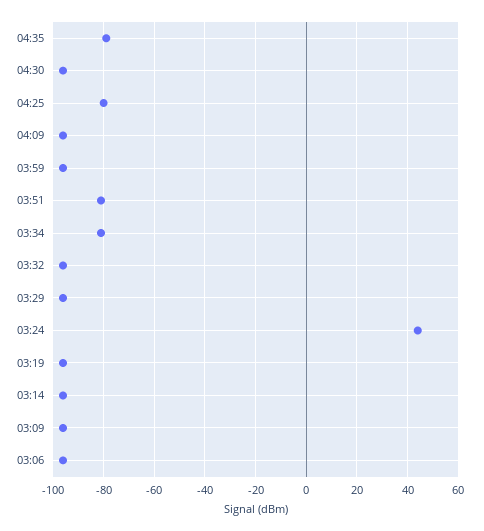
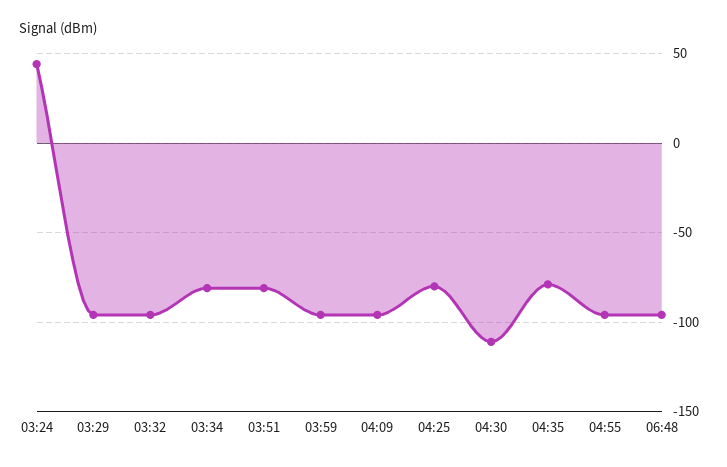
04:30: -95 -> -110
03:19: -95 -> none
03:14: -95 -> none
03:09: -95 -> none
03:06: -95 -> none
04:55: none -> -95
06:48: none -> -95

